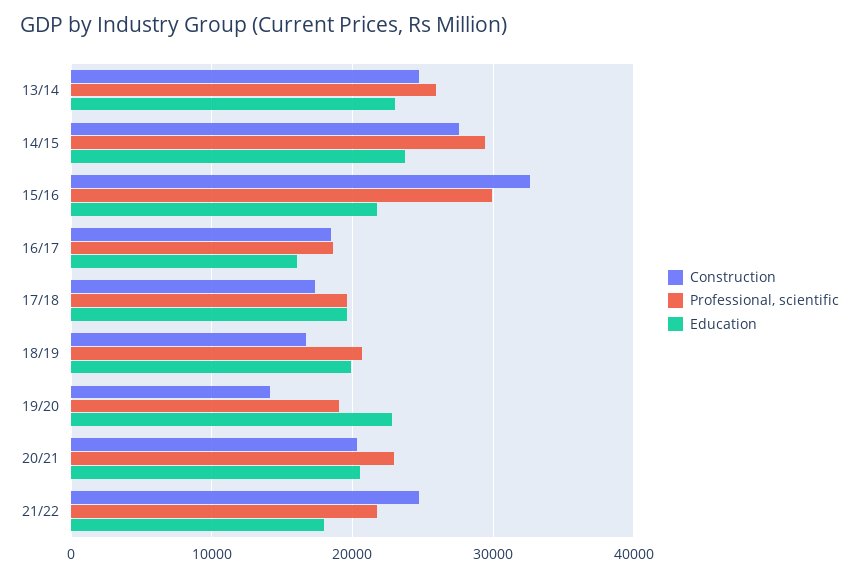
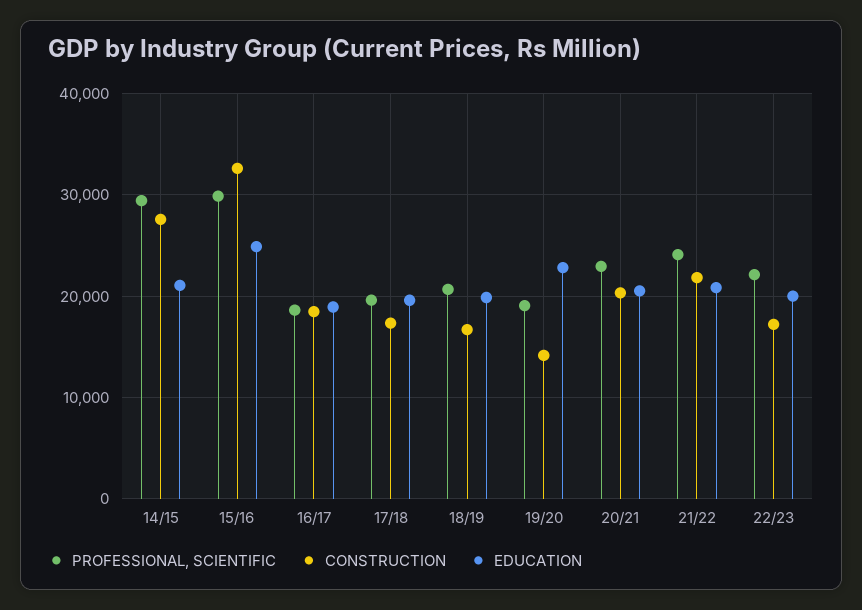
Construction, 13/14: 25000 -> none
Professional, scientific, 13/14: 26000 -> none
Education, 13/14: 23000 -> none
Education, 14/15: 24000 -> 21000
Education, 15/16: 22000 -> 25000
Education, 16/17: 16000 -> 19000
Construction, 21/22: 25000 -> 22000
Professional, scientific, 21/22: 22000 -> 24000
Education, 21/22: 18000 -> 21000
Professional, scientific, 22/23: none -> 22000
Construction, 22/23: none -> 17000
Education, 22/23: none -> 20000

